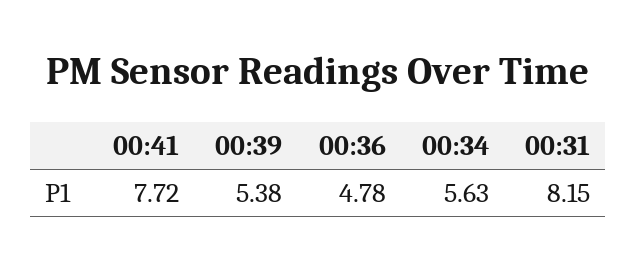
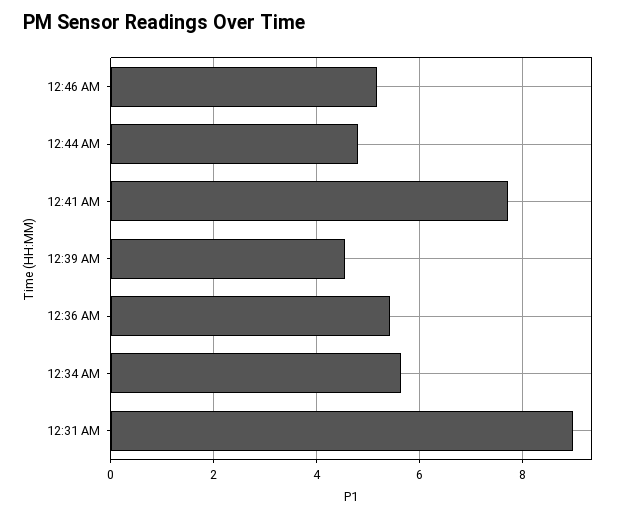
00:39: 5.38 -> 4.6
00:36: 4.78 -> 5.4
00:31: 8.15 -> 9
12:46 AM: none -> 5.2
12:44 AM: none -> 4.8

